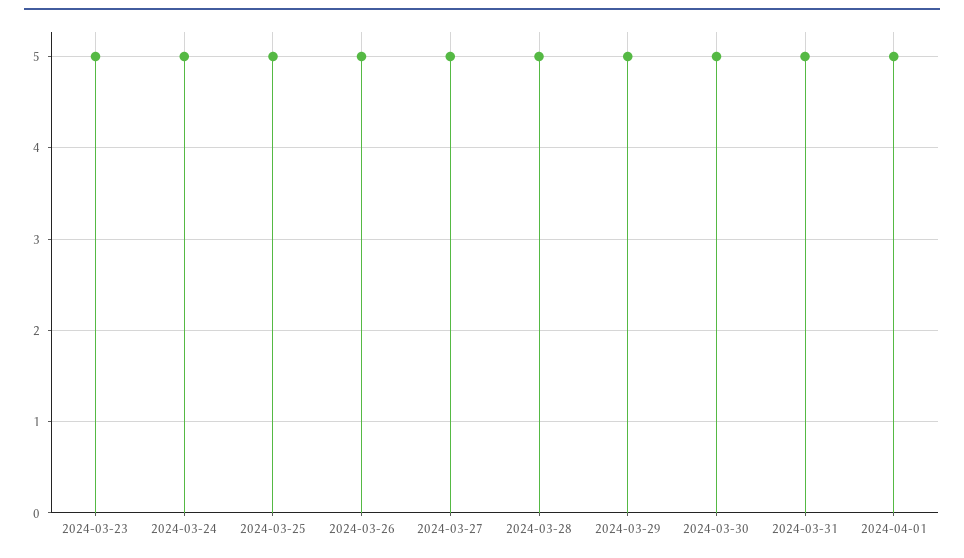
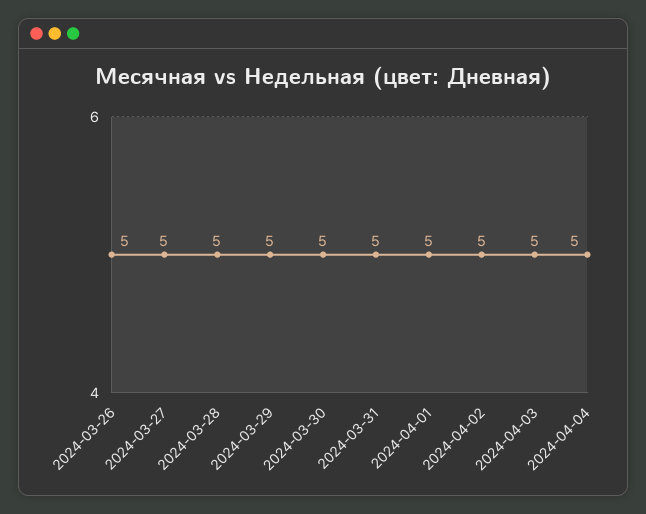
2024-03-23: 5 -> none
2024-03-24: 5 -> none
2024-03-25: 5 -> none
2024-04-02: none -> 5
2024-04-03: none -> 5
2024-04-04: none -> 5

